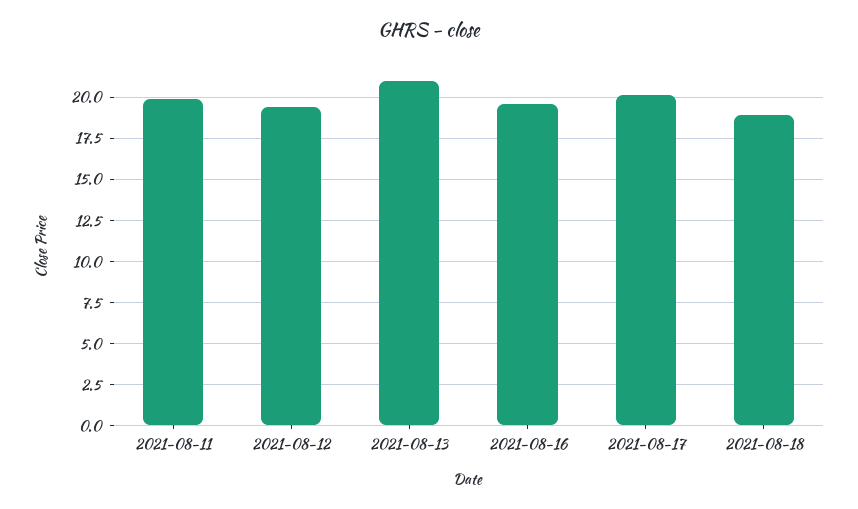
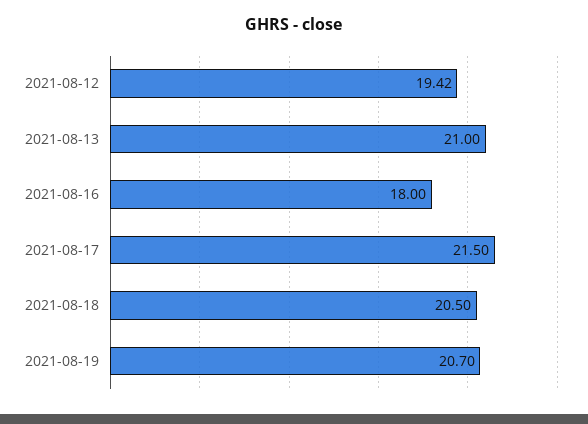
2021-08-11: 20 -> none
2021-08-16: 19.5 -> 18
2021-08-17: 20 -> 21.5
2021-08-18: 19 -> 20.5
2021-08-19: none -> 20.7

